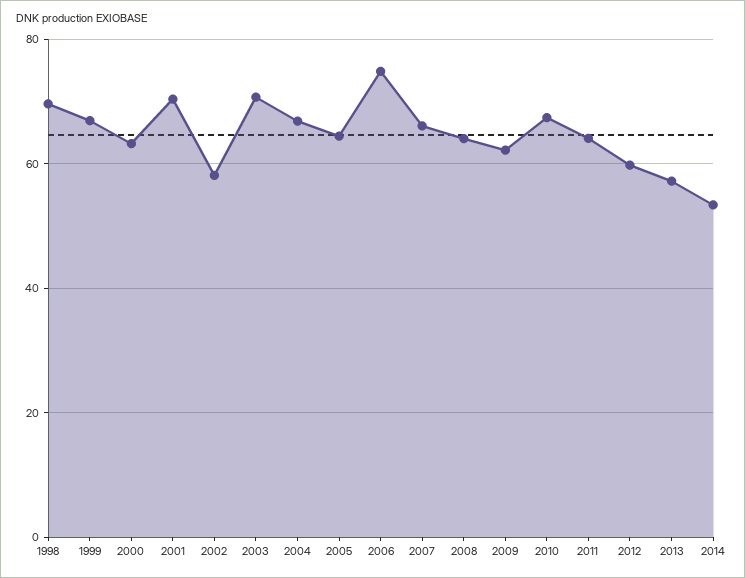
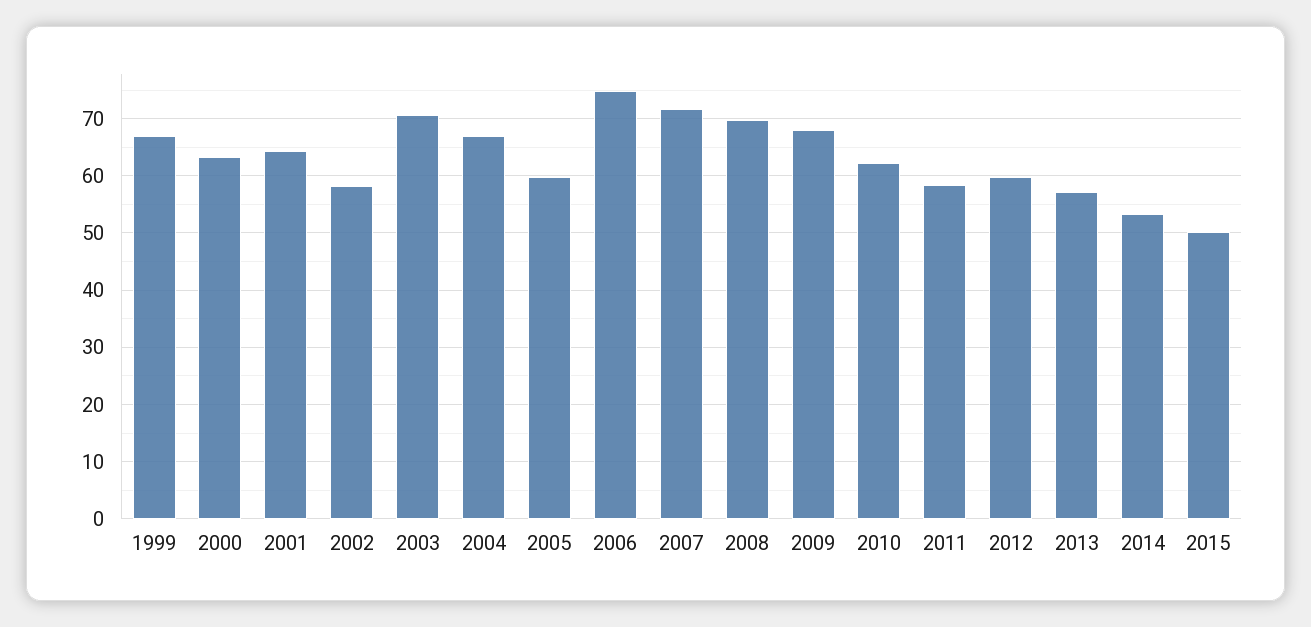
1998: 70 -> none
2001: 70 -> 64
2005: 64 -> 60
2007: 66 -> 72
2008: 64 -> 70
2009: 62 -> 68
2010: 68 -> 62
2011: 64 -> 58
2015: none -> 50

